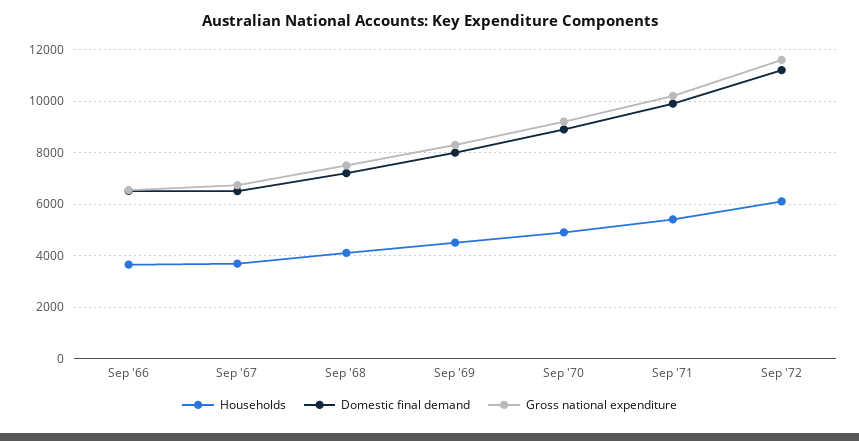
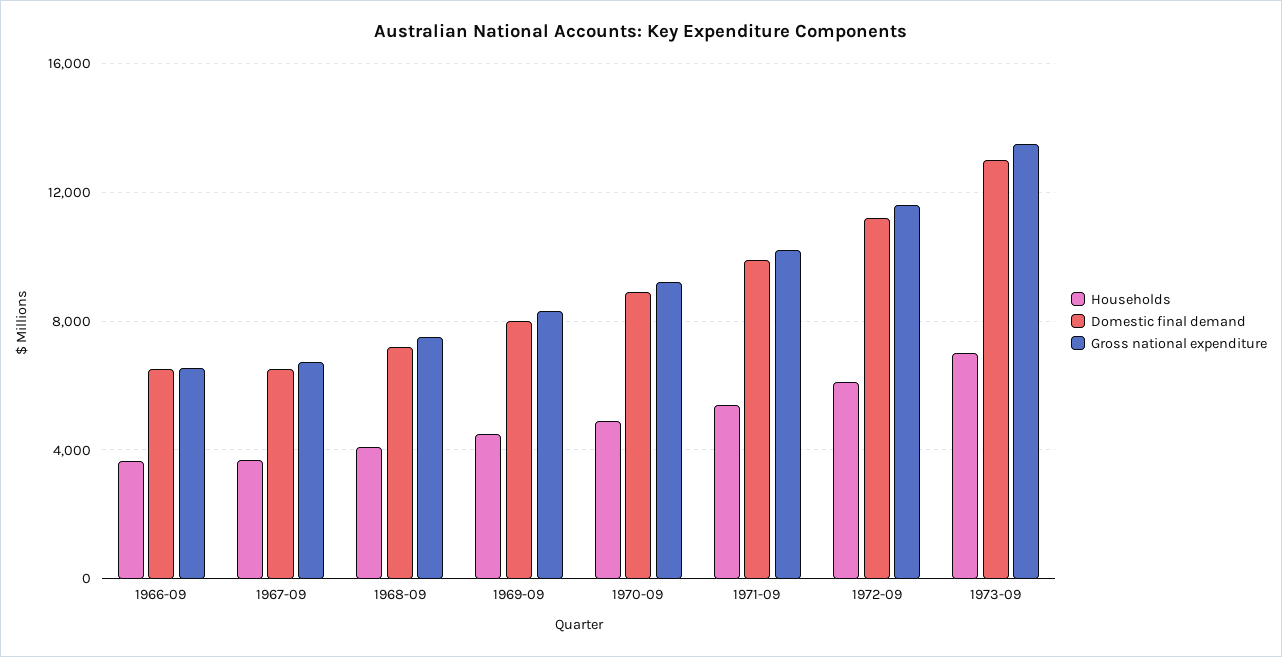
Households, 1973-09: none -> 7000
Domestic final demand, 1973-09: none -> 13000
Gross national expenditure, 1973-09: none -> 13500

